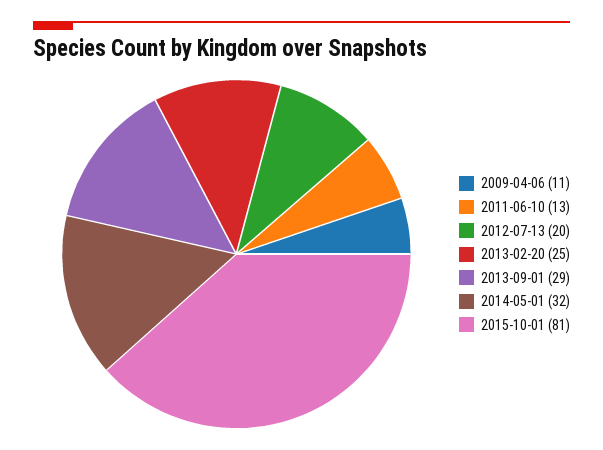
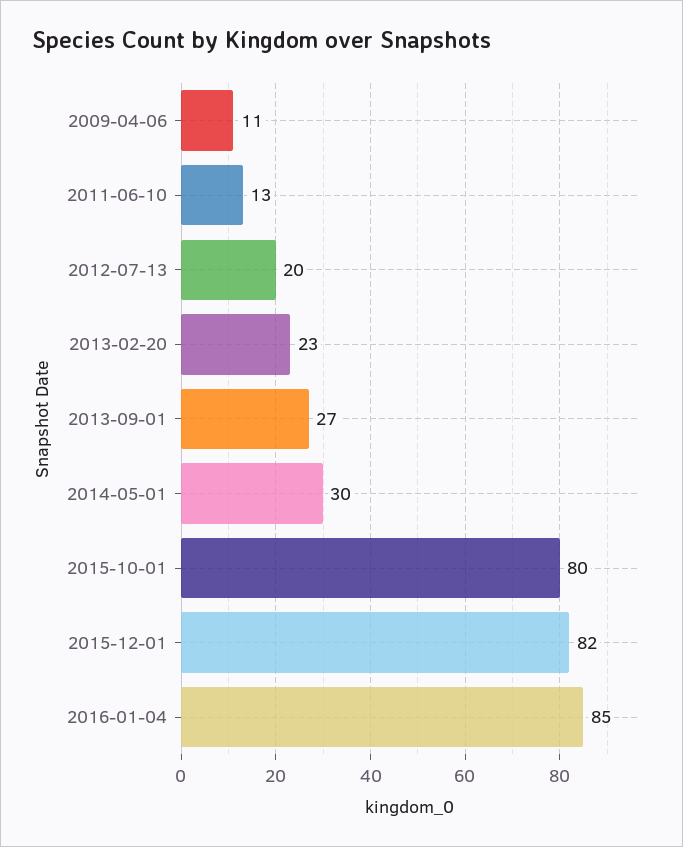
2013-02-20: 25 -> 23
2013-09-01: 29 -> 27
2014-05-01: 32 -> 30
2015-10-01: 81 -> 80
2015-12-01: none -> 82
2016-01-04: none -> 85

